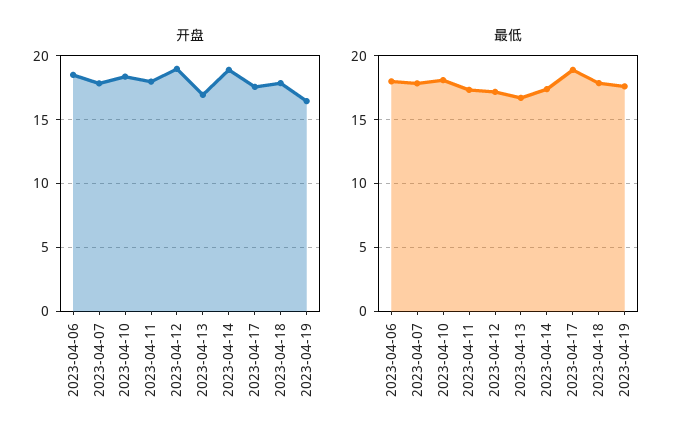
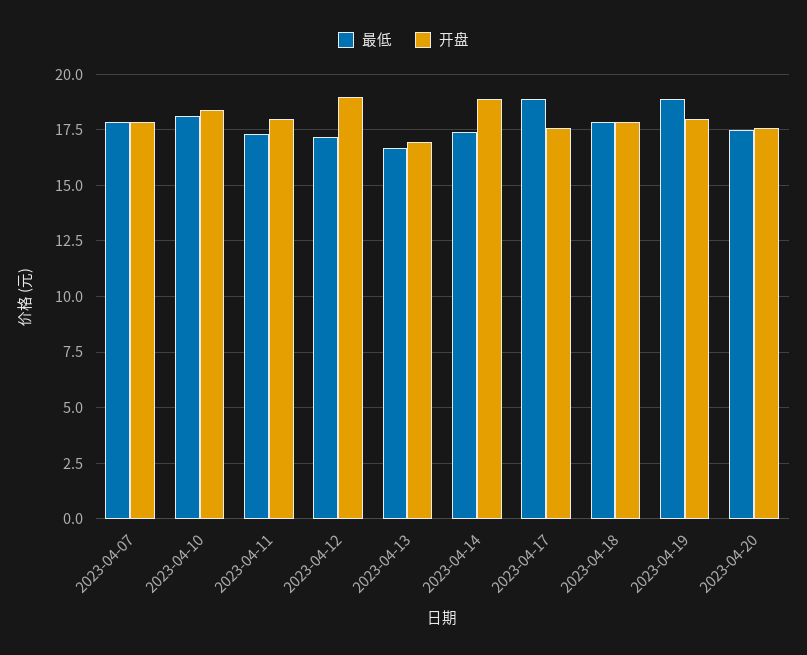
开盘, 2023-04-06: 18.5 -> none
开盘, 2023-04-19: 16.5 -> 18
最低, 2023-04-06: 18 -> none
最低, 2023-04-19: 17.5 -> 19
最低, 2023-04-20: none -> 17.5
开盘, 2023-04-20: none -> 17.5

